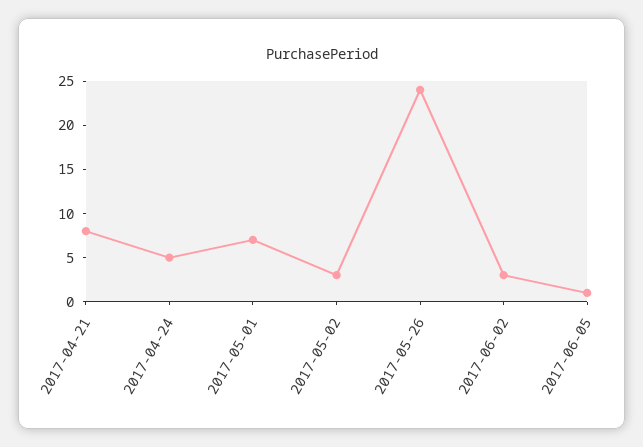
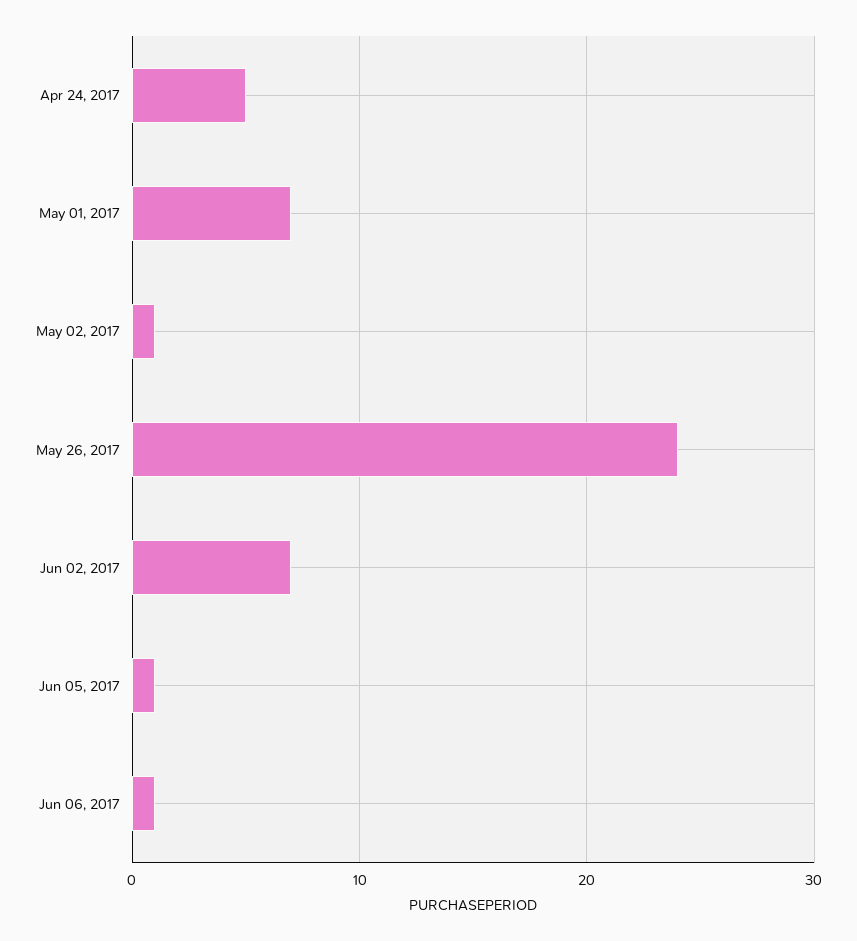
2017-04-21: 8 -> none
2017-05-02: 3 -> 1
2017-06-02: 3 -> 7
Jun 06, 2017: none -> 1

